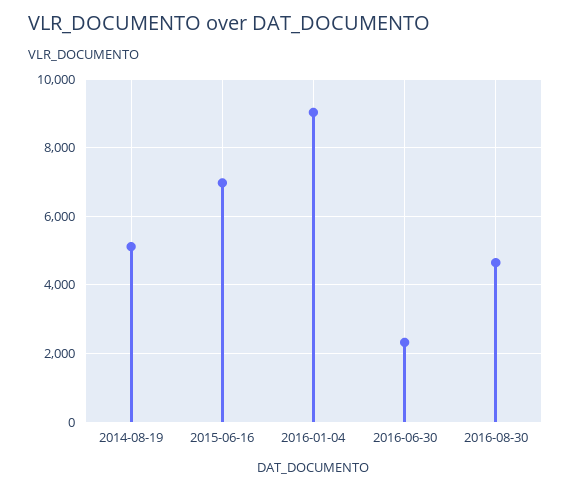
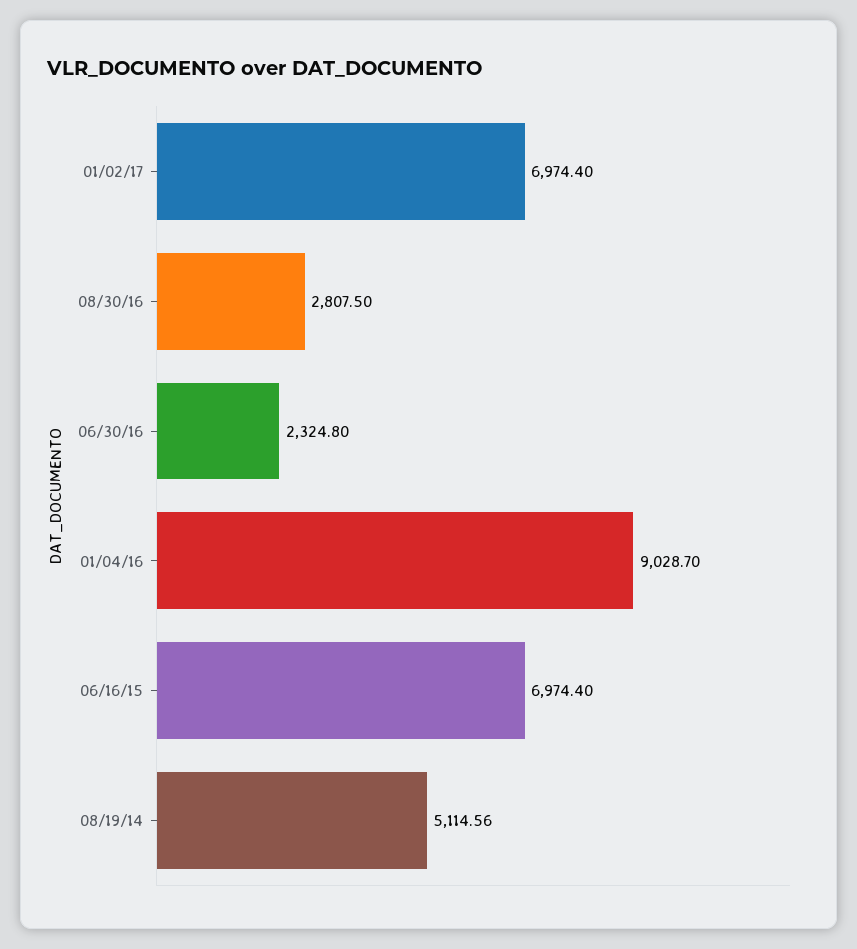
2016-08-30: 4600 -> 2807.5
01/02/17: none -> 6974.4

